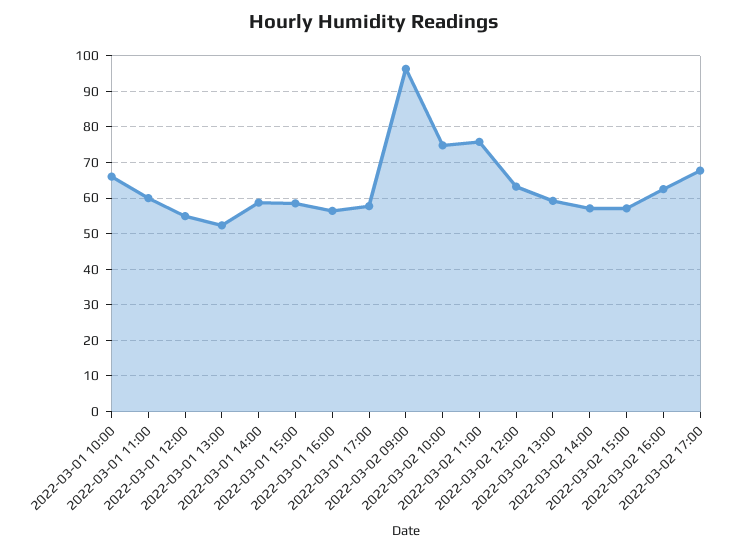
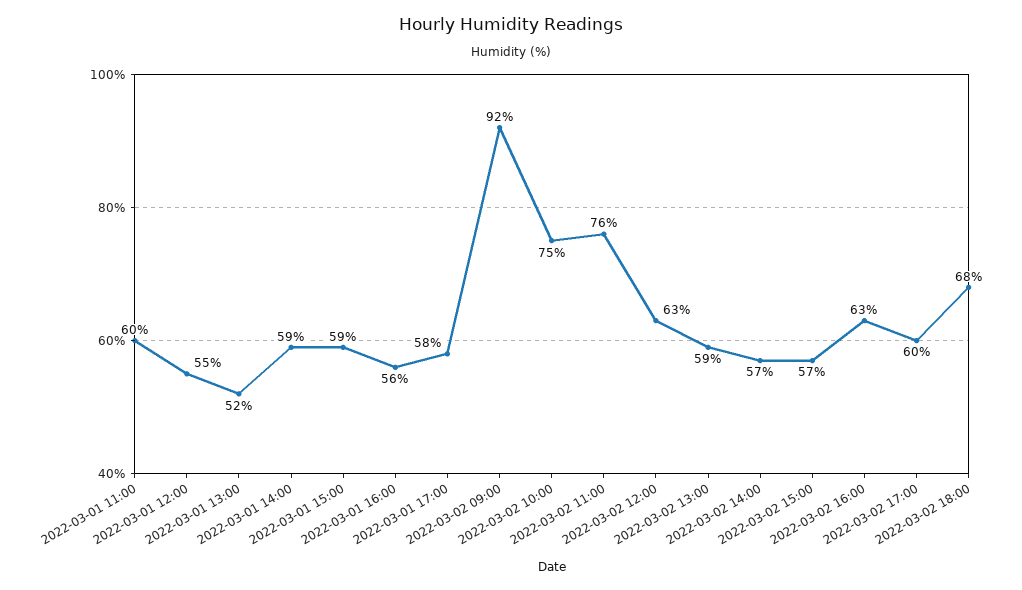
2022-03-01 10:00: 66 -> none
2022-03-02 09:00: 96 -> 92
2022-03-02 17:00: 68 -> 60
2022-03-02 18:00: none -> 68

